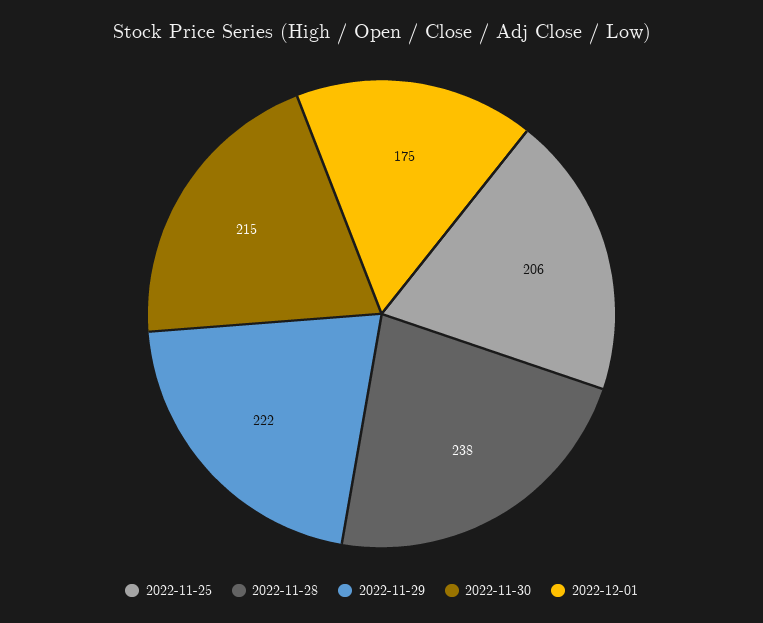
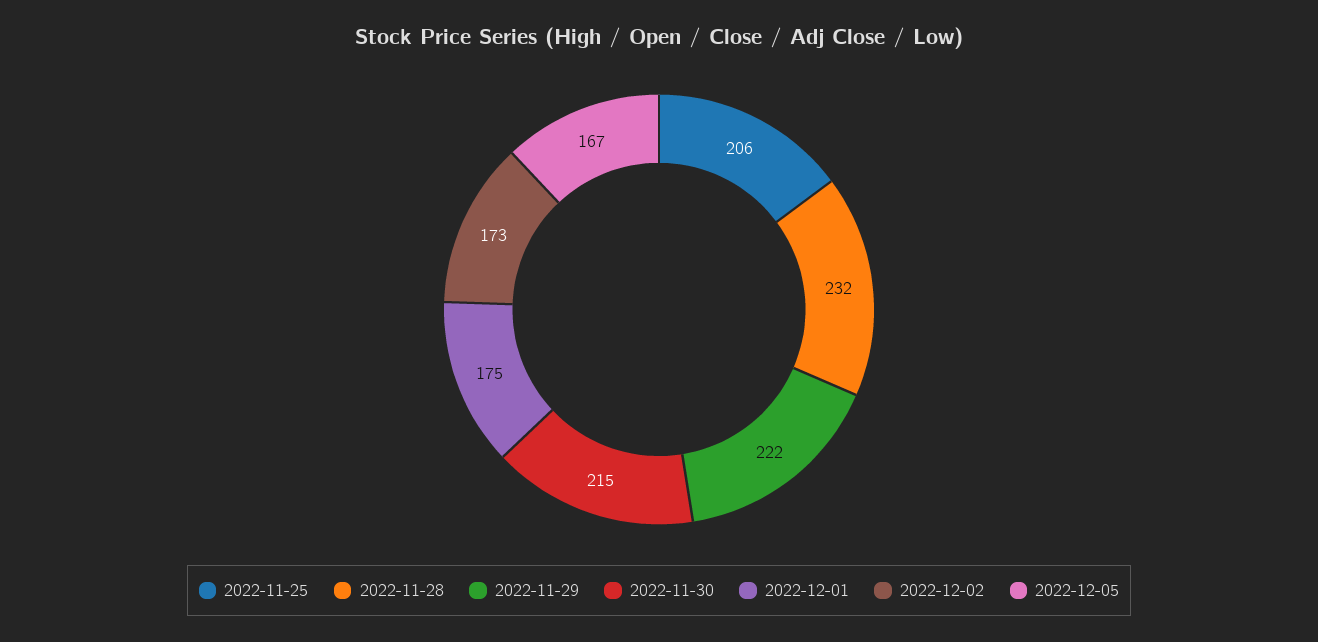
2022-11-28: 238 -> 232
2022-12-02: none -> 173
2022-12-05: none -> 167

